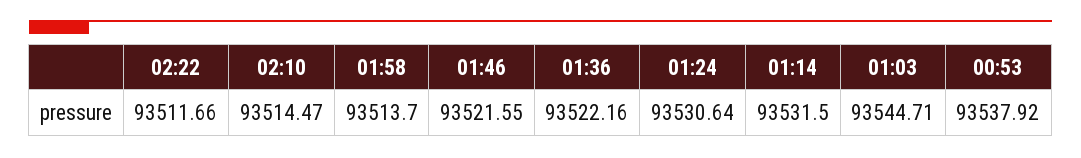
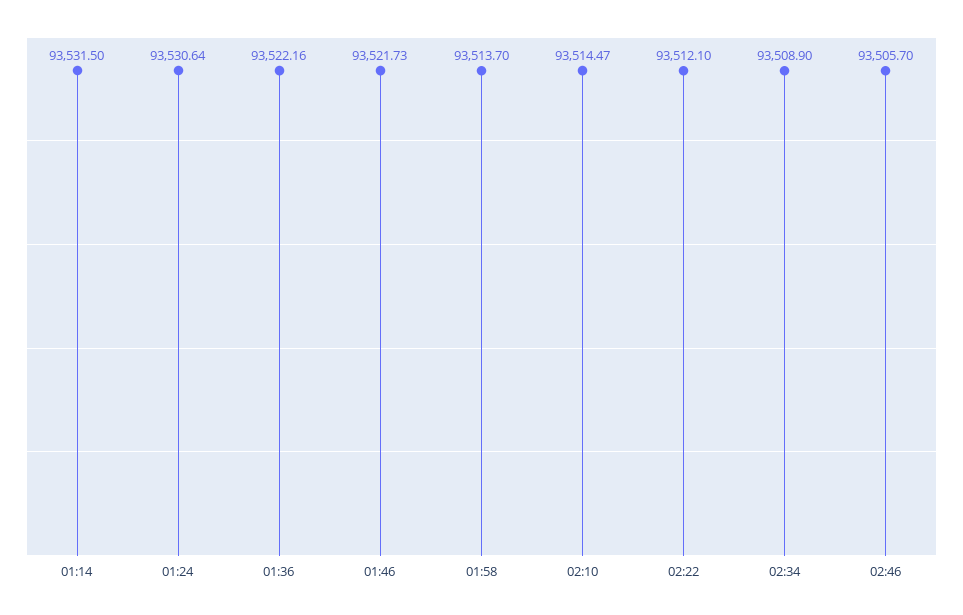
02:22: 93511.66 -> 93512.1
01:46: 93521.55 -> 93521.73
01:03: 93544.71 -> none
00:53: 93537.92 -> none
02:34: none -> 93508.9
02:46: none -> 93505.7

